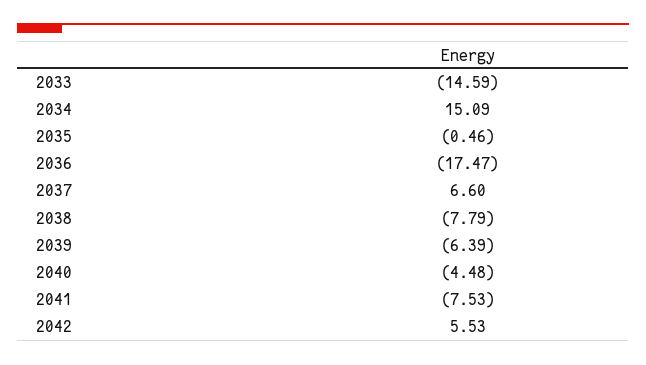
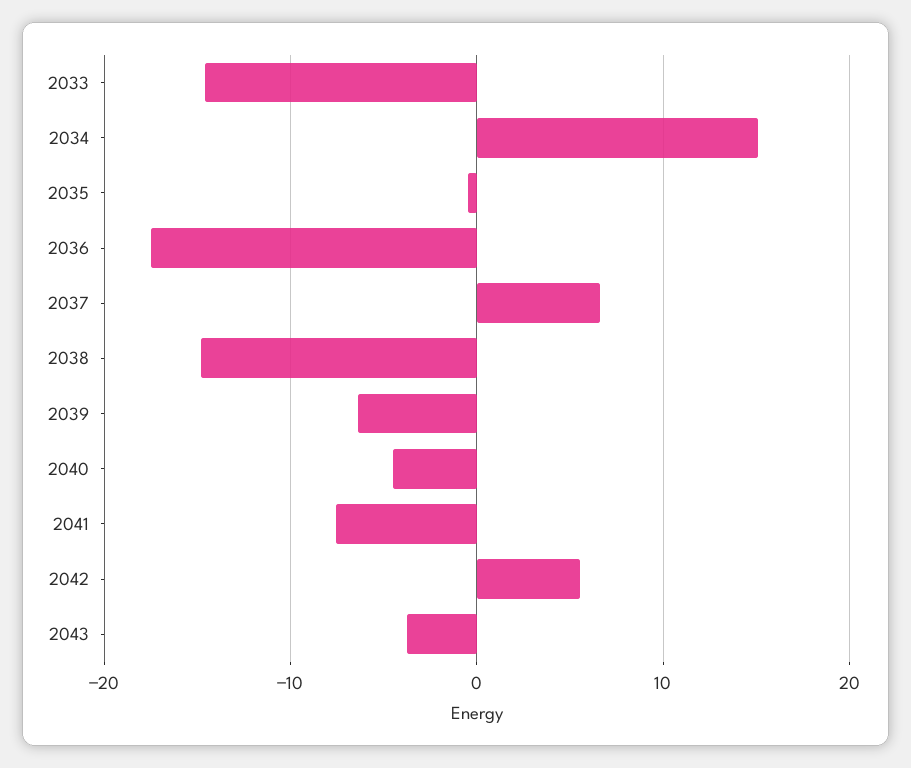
2038: -7.79 -> -15
2043: none -> -4

